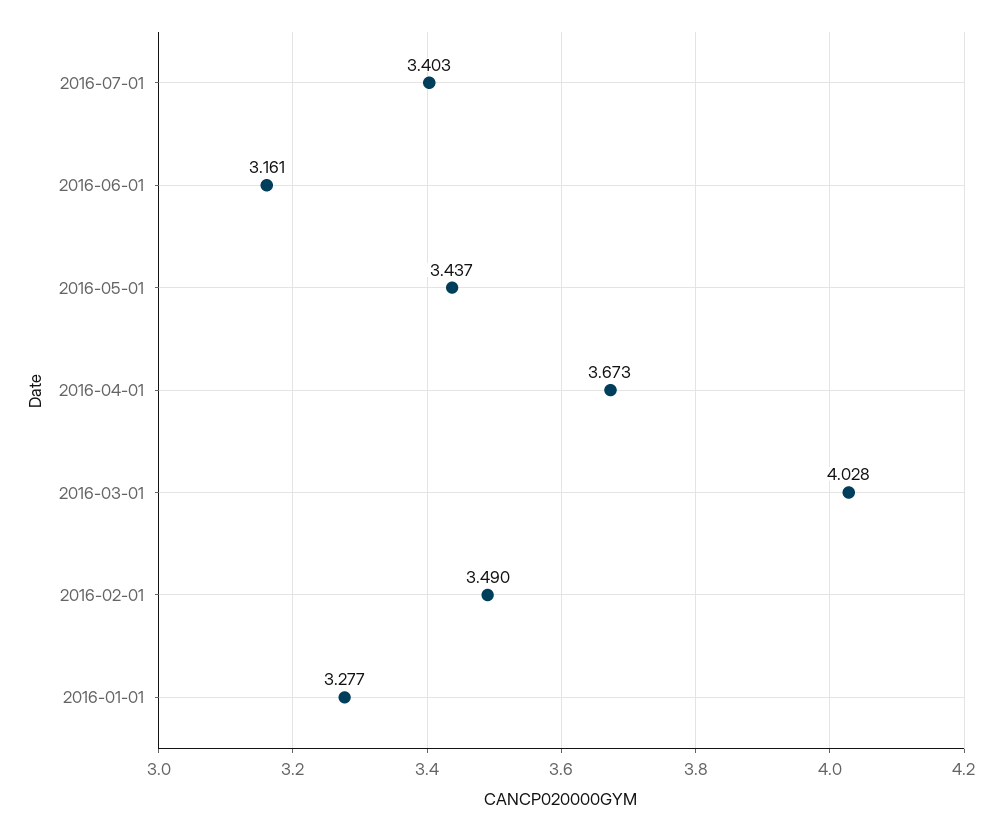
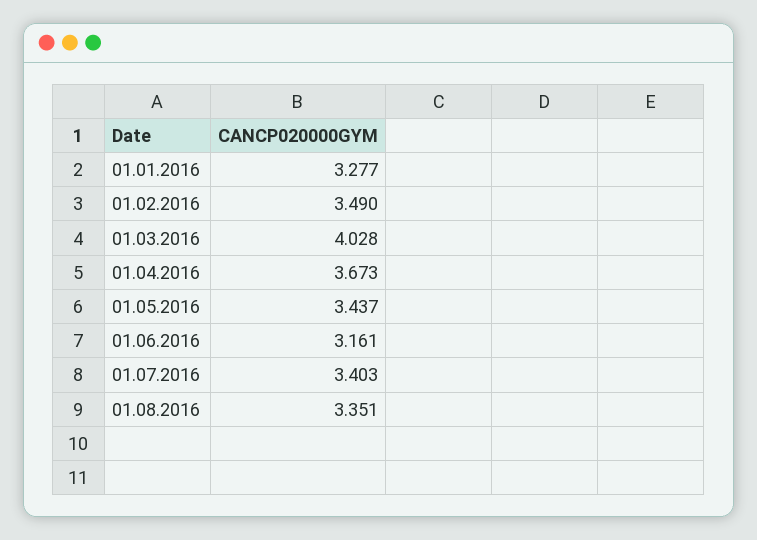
01.08.2016: none -> 3.351

